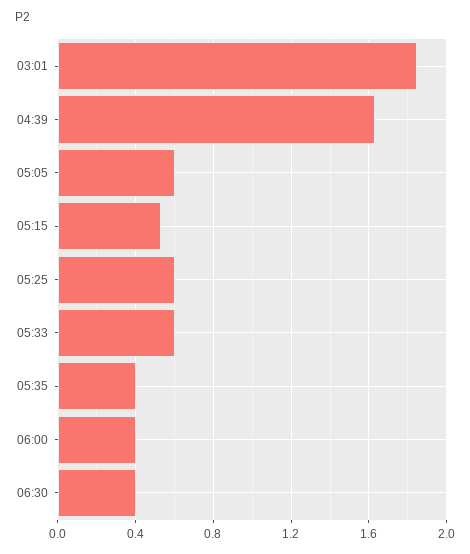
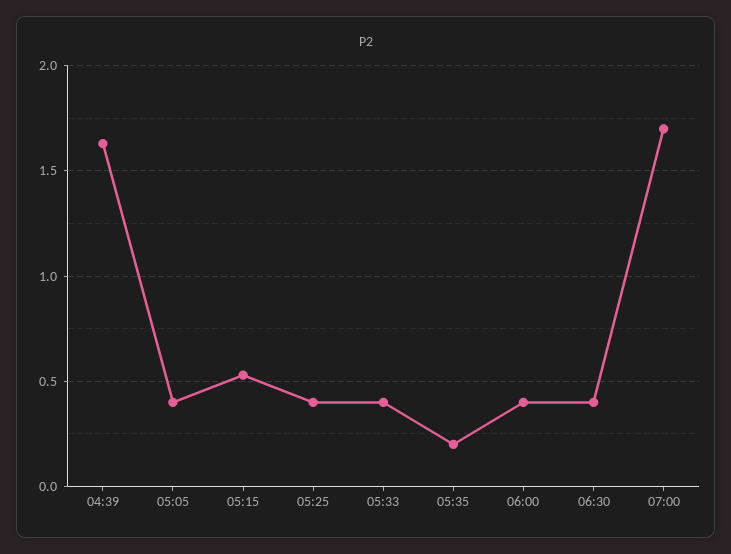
03:01: 1.85 -> none
05:05: 0.6 -> 0.4
05:25: 0.6 -> 0.4
05:33: 0.6 -> 0.4
05:35: 0.4 -> 0.2
07:00: none -> 1.7

